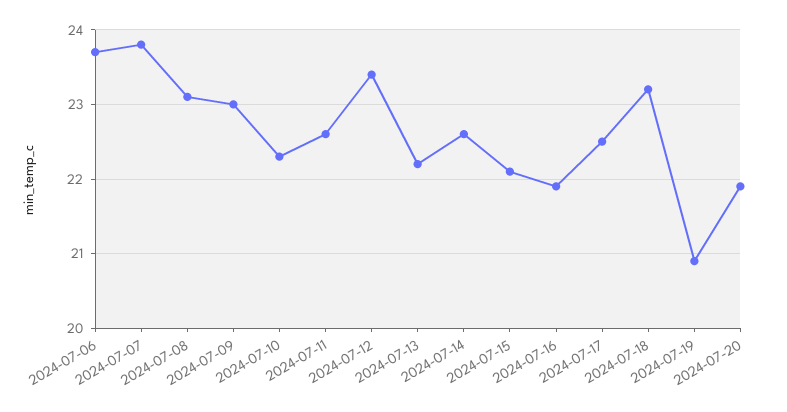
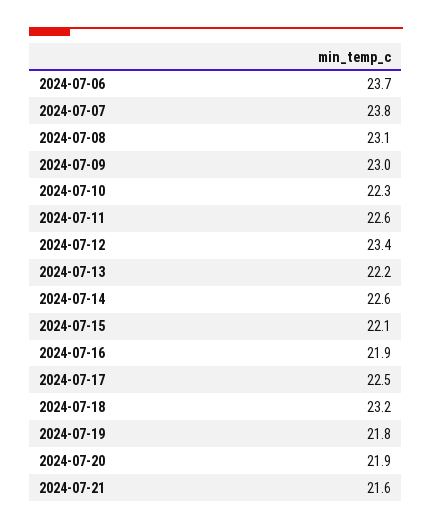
2024-07-19: 20.9 -> 21.8
2024-07-21: none -> 21.6

